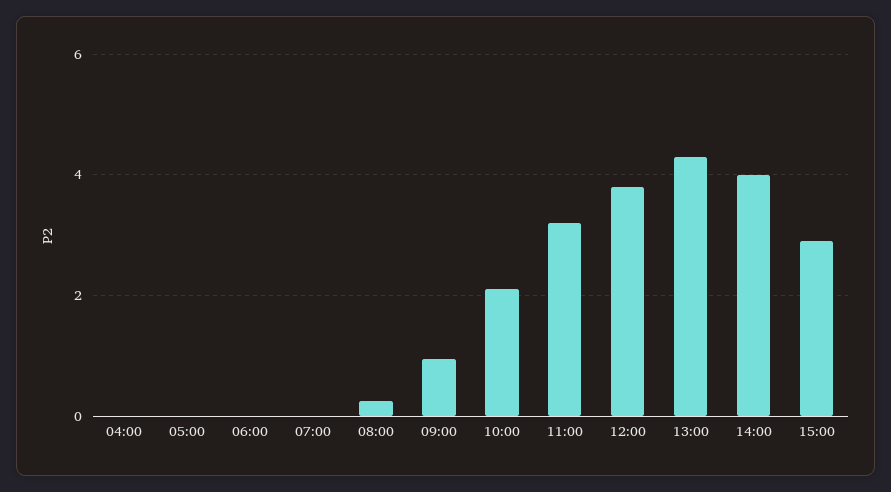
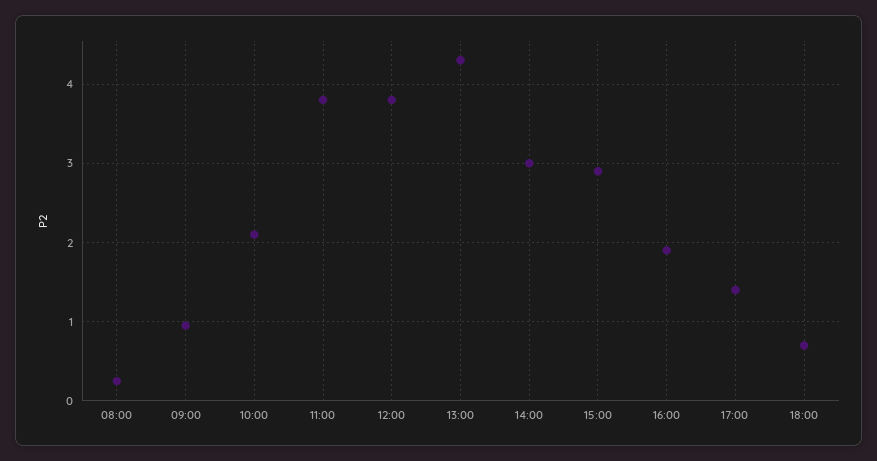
04:00: 0 -> none
05:00: 0 -> none
06:00: 0 -> none
07:00: 0 -> none
11:00: 3.2 -> 3.8
14:00: 4 -> 3
16:00: none -> 1.9
17:00: none -> 1.4
18:00: none -> 0.7

